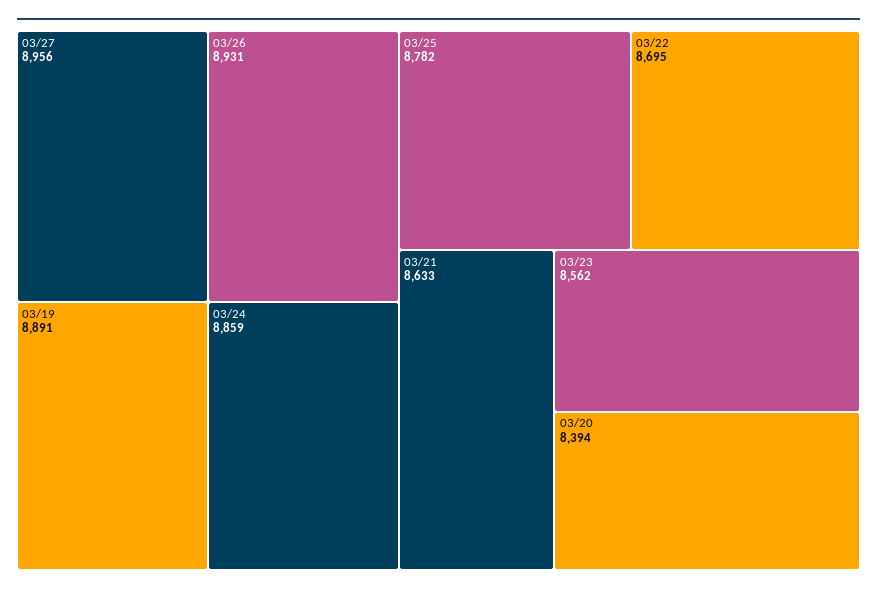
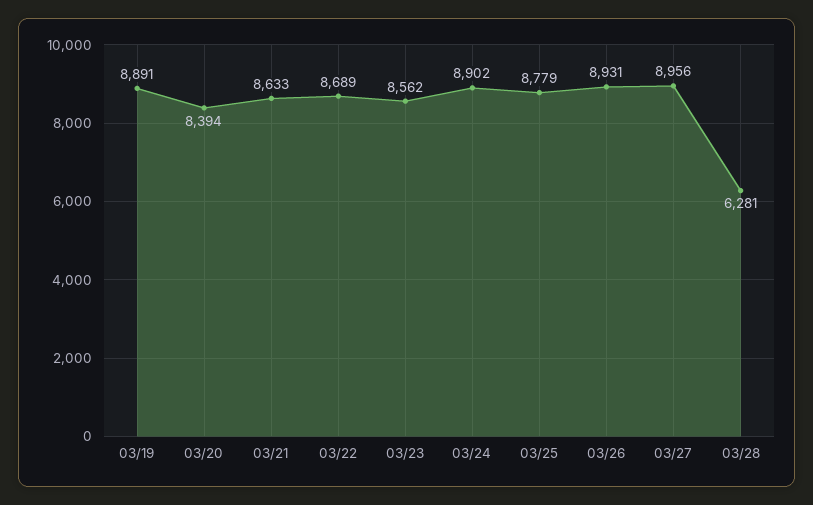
03/24: 8859 -> 8902
03/25: 8782 -> 8779
03/22: 8695 -> 8689
03/28: none -> 6281

